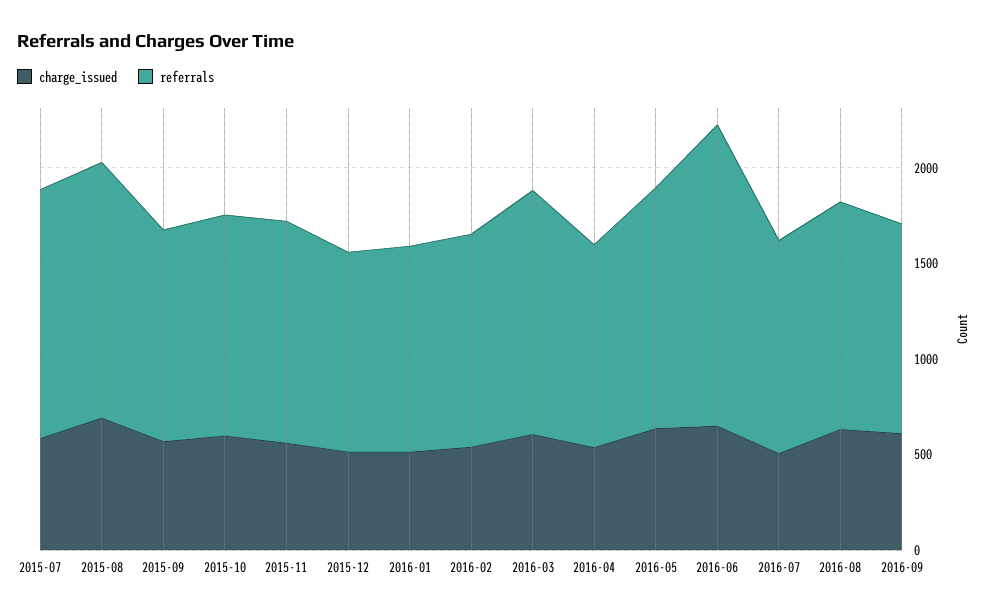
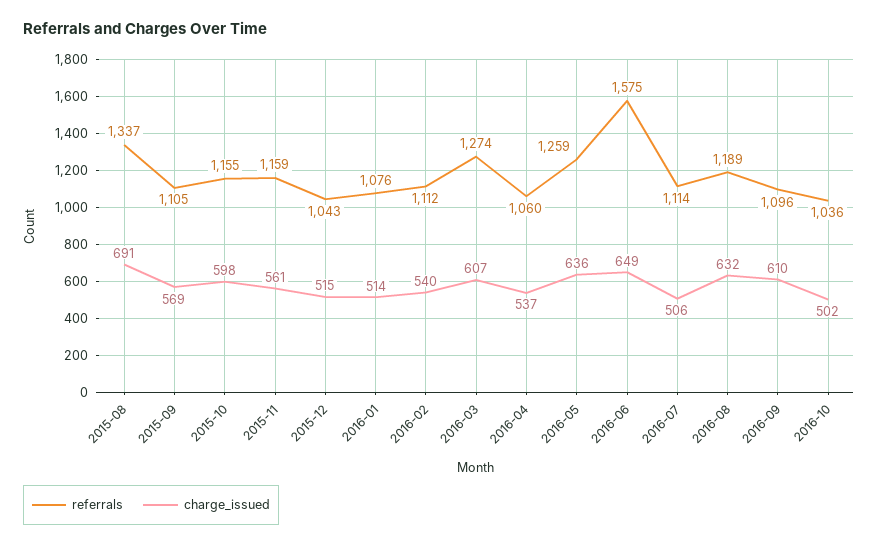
charge_issued, 2015-07: 600 -> none
referrals, 2015-07: 1300 -> none
referrals, 2016-10: none -> 1036
charge_issued, 2016-10: none -> 502

